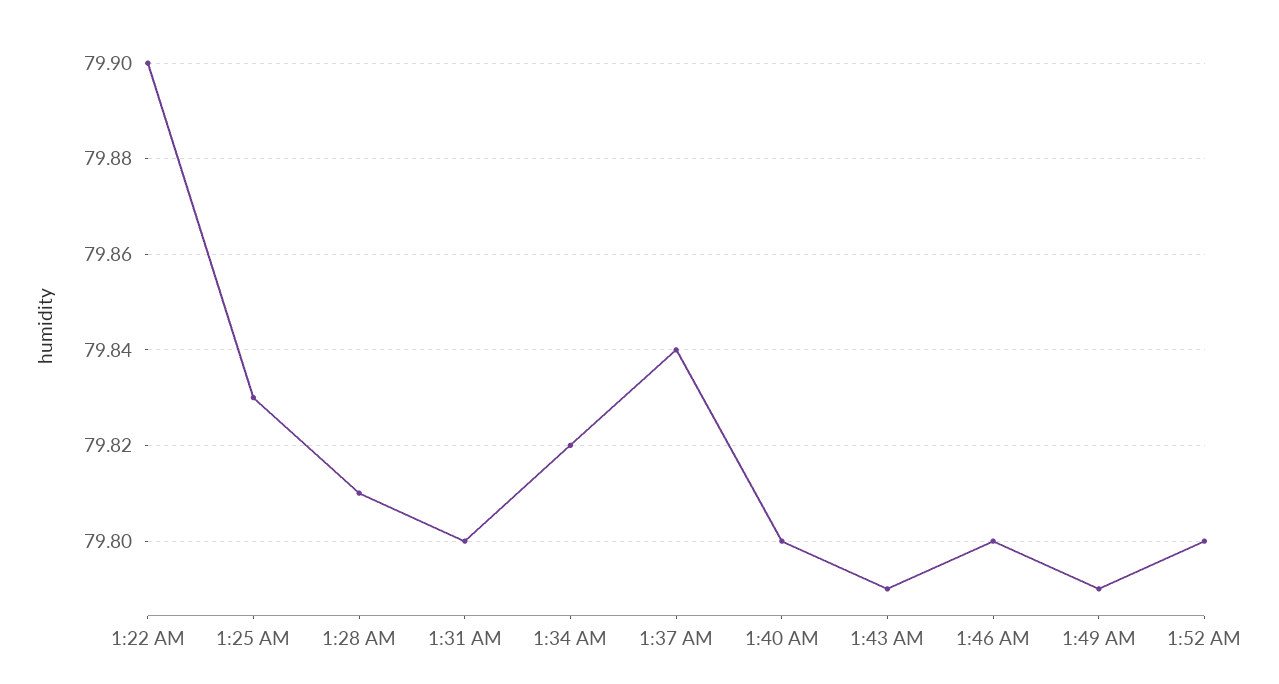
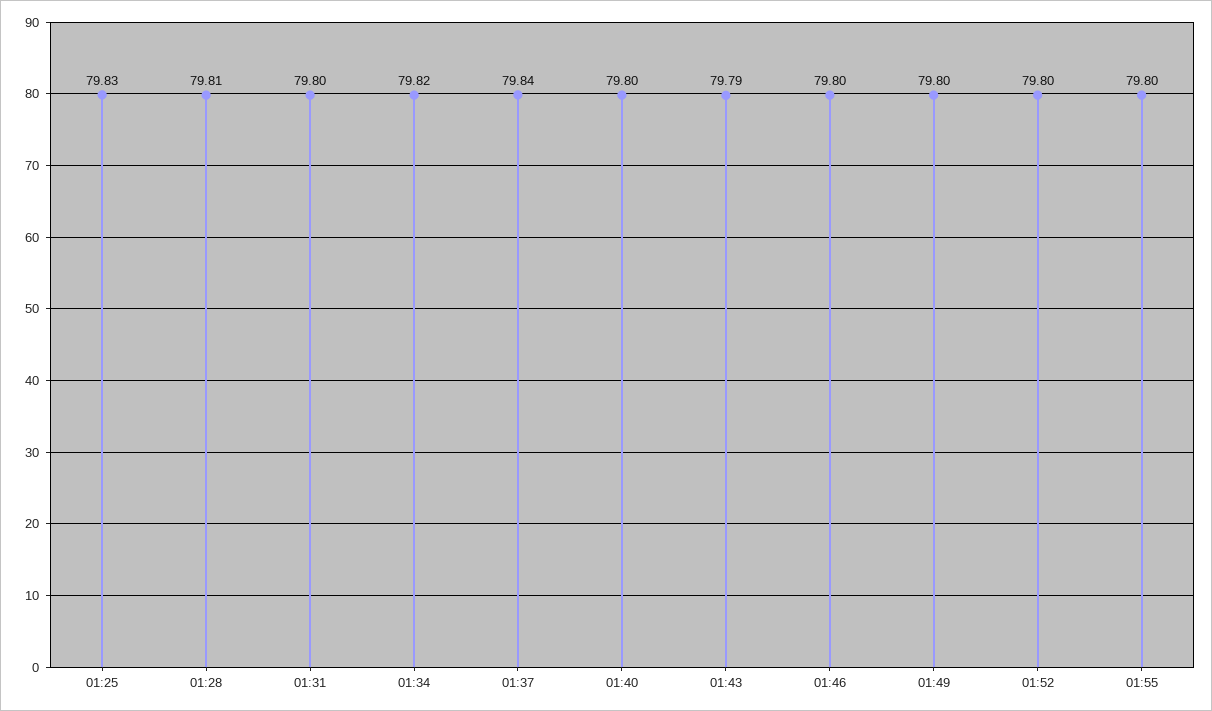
1:22 AM: 79.9 -> none
1:49 AM: 79.79 -> 79.8
01:55: none -> 79.8

